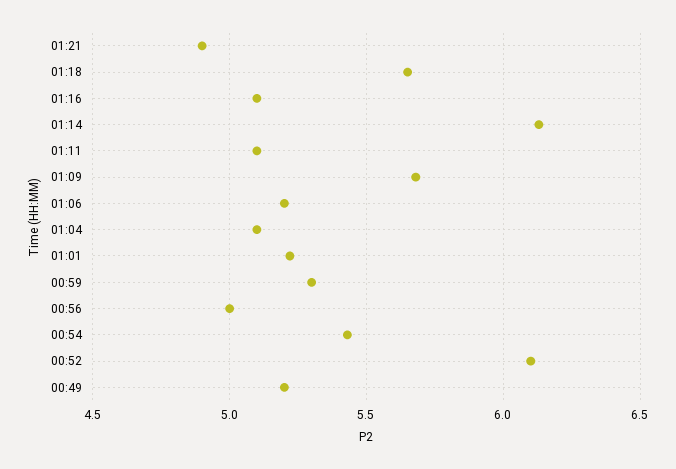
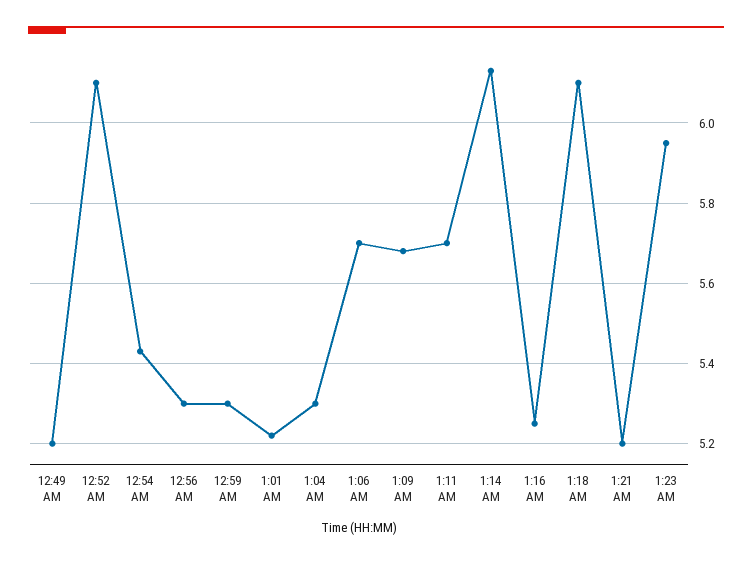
01:21: 4.9 -> 5.2
01:18: 5.65 -> 6.1
01:16: 5.1 -> 5.25
01:11: 5.1 -> 5.7
01:06: 5.2 -> 5.7
01:04: 5.1 -> 5.3
00:56: 5 -> 5.3
1:23 AM: none -> 5.95

